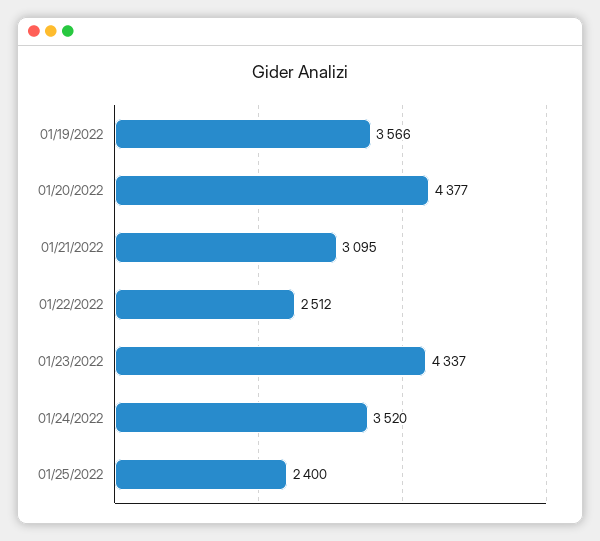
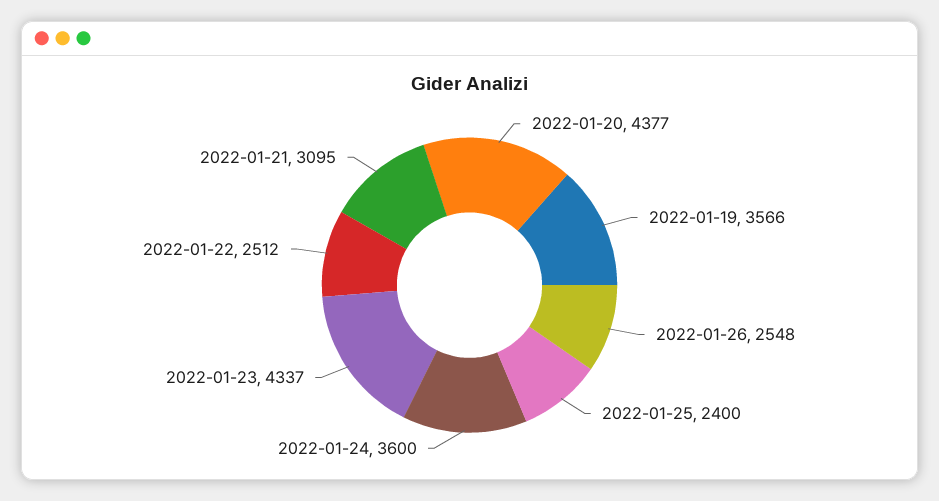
01/24/2022: 3520 -> 3600
2022-01-26: none -> 2548

